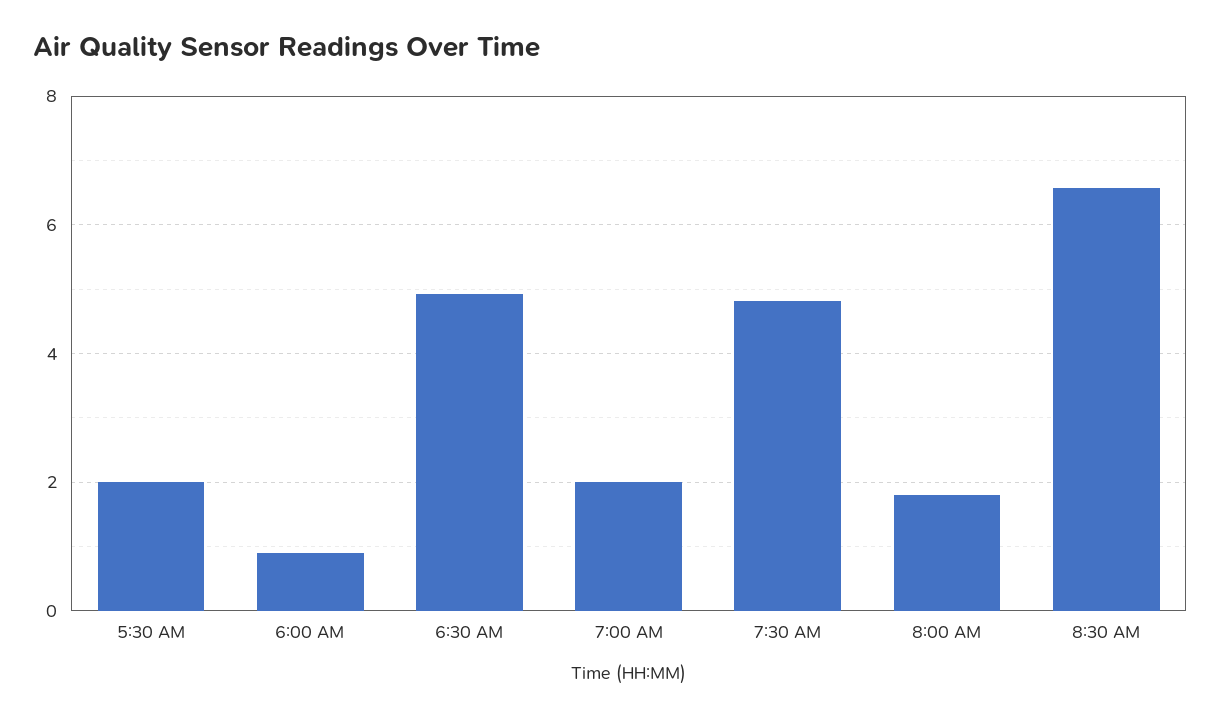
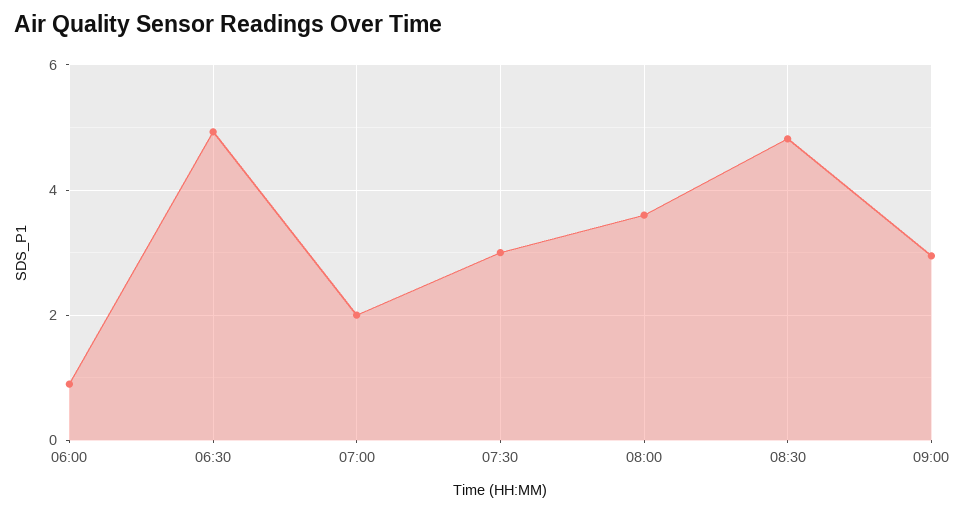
5:30 AM: 2 -> none
7:30 AM: 4.8 -> 3
8:00 AM: 1.8 -> 3.6
8:30 AM: 6.6 -> 4.8
09:00: none -> 3

